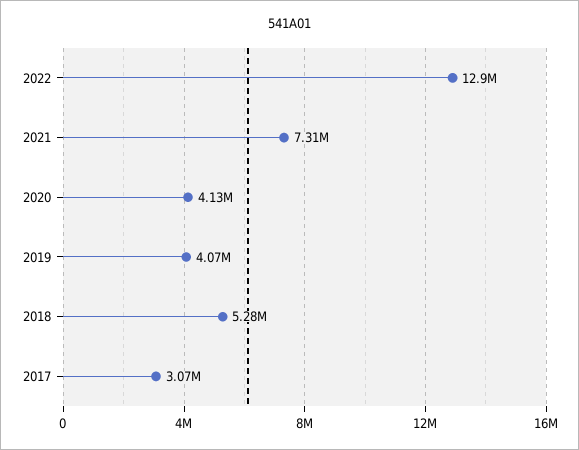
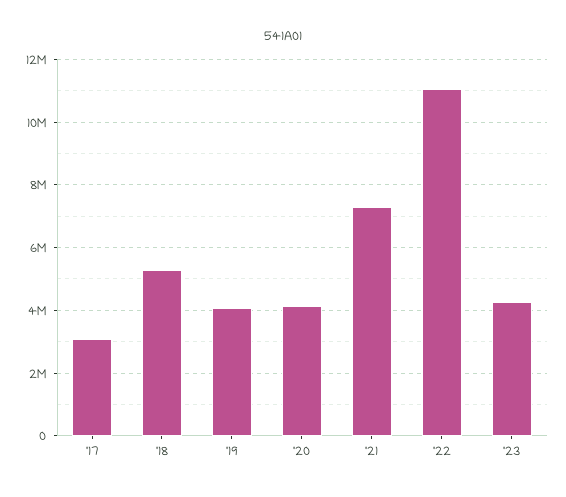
2022: 12900000 -> 11000000
'23: none -> 4200000

